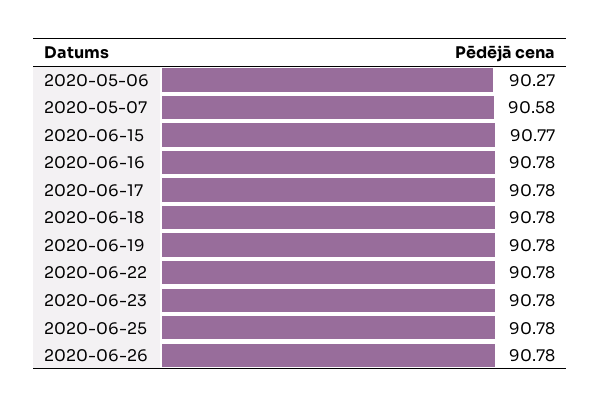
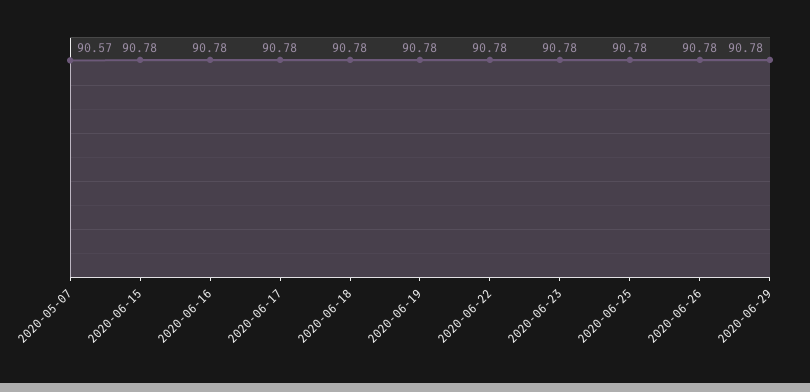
2020-05-06: 90.27 -> none
2020-05-07: 90.58 -> 90.57
2020-06-15: 90.77 -> 90.78
2020-06-29: none -> 90.78

